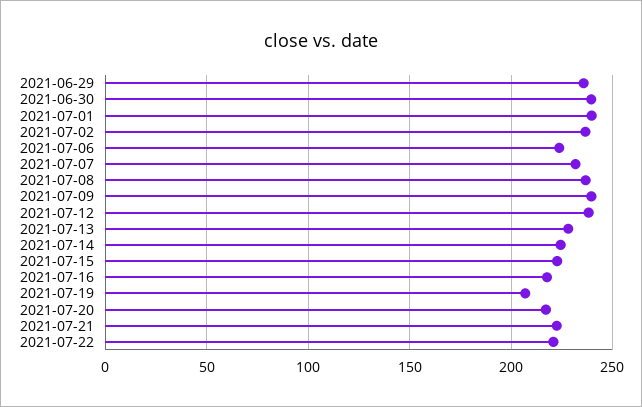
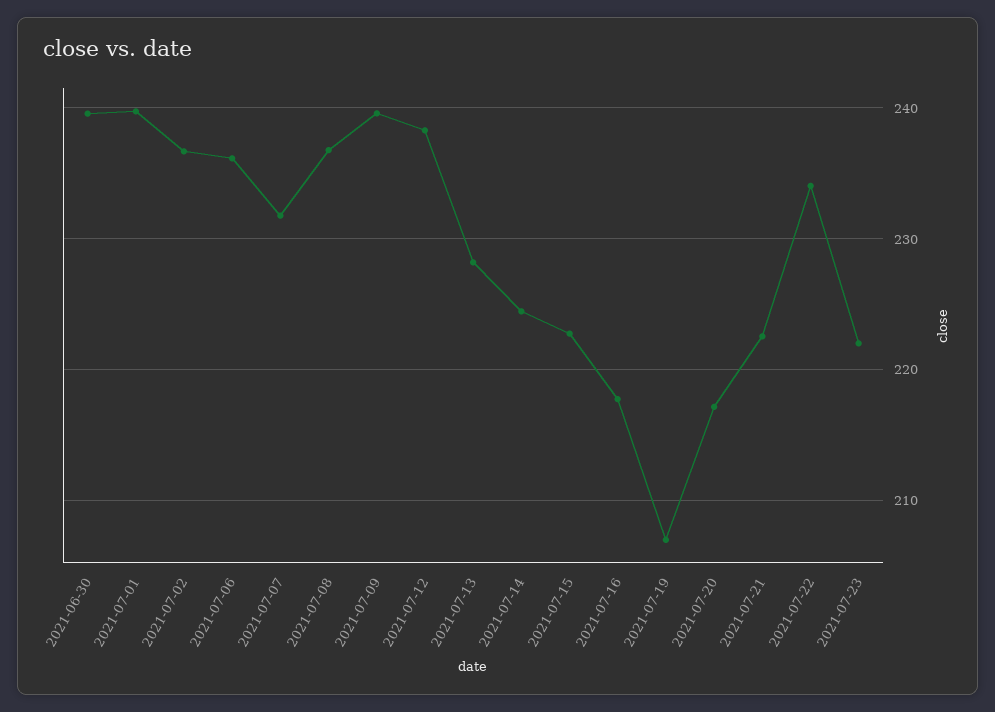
2021-06-29: 235 -> none
2021-07-06: 225 -> 236
2021-07-22: 220 -> 234
2021-07-23: none -> 222

